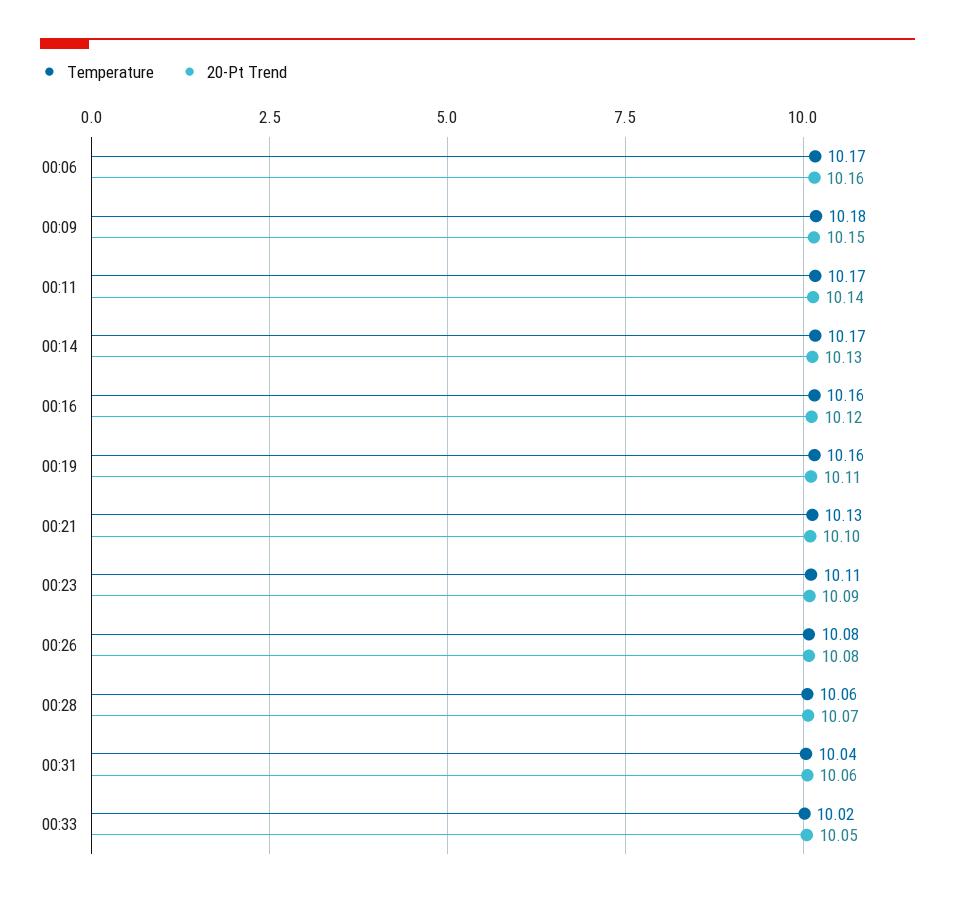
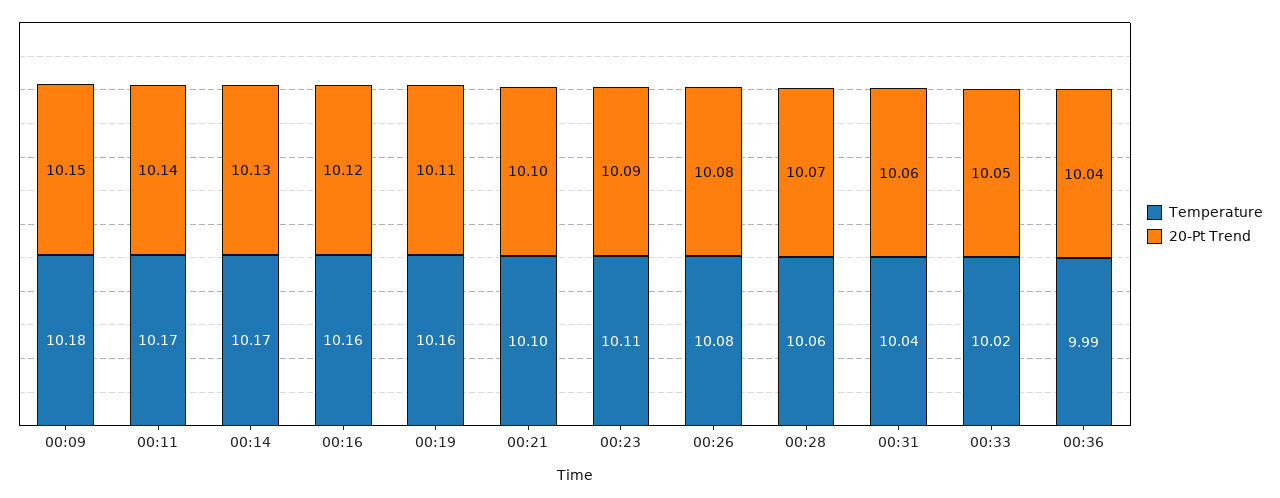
Temperature, 00:06: 10.17 -> none
20-Pt Trend, 00:06: 10.16 -> none
Temperature, 00:21: 10.13 -> 10.1
Temperature, 00:36: none -> 9.99
20-Pt Trend, 00:36: none -> 10.04

